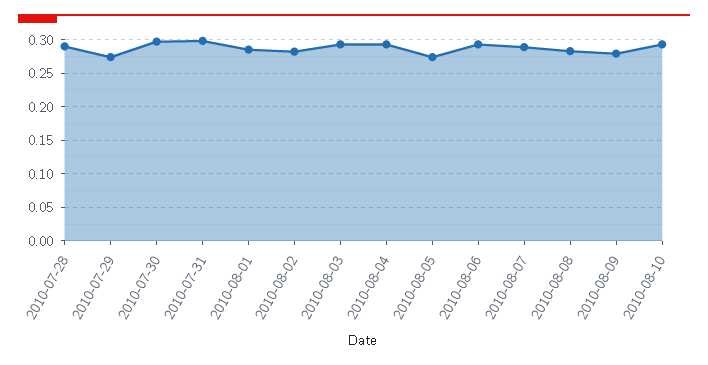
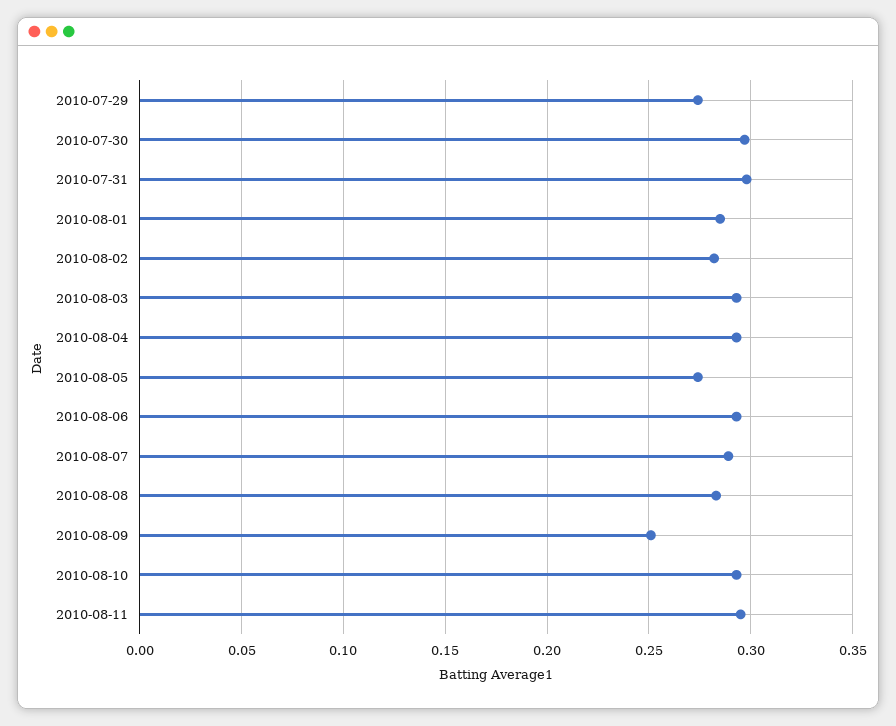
2010-07-28: 0.29 -> none
2010-08-09: 0.28 -> 0.25
2010-08-11: none -> 0.295

